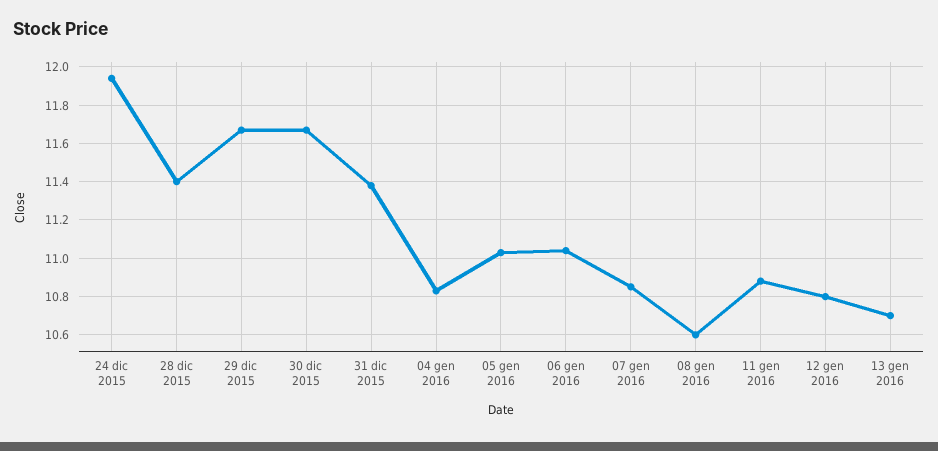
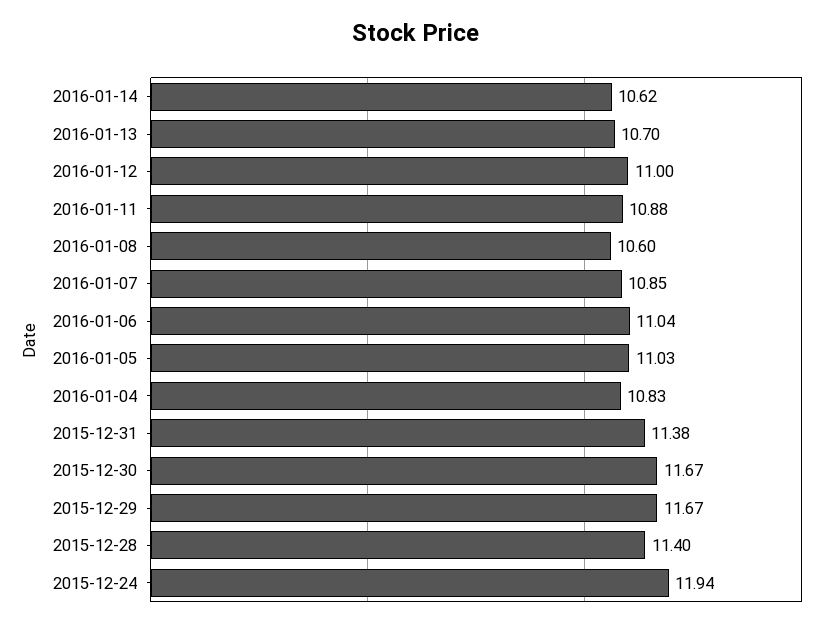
12 gen 2016: 10.8 -> 11
2016-01-14: none -> 10.62

